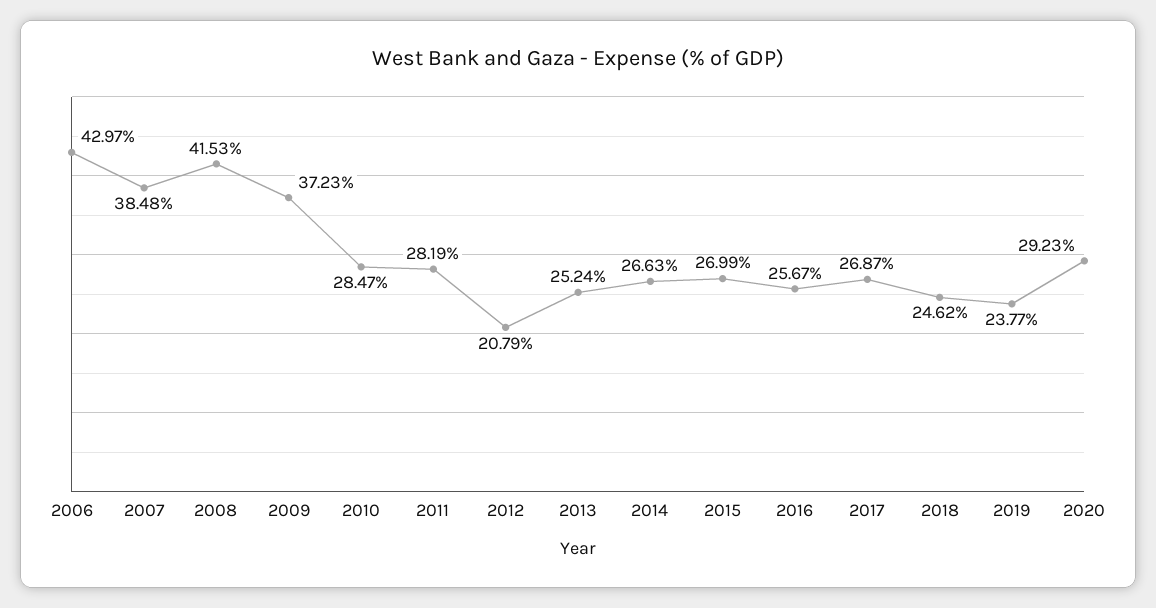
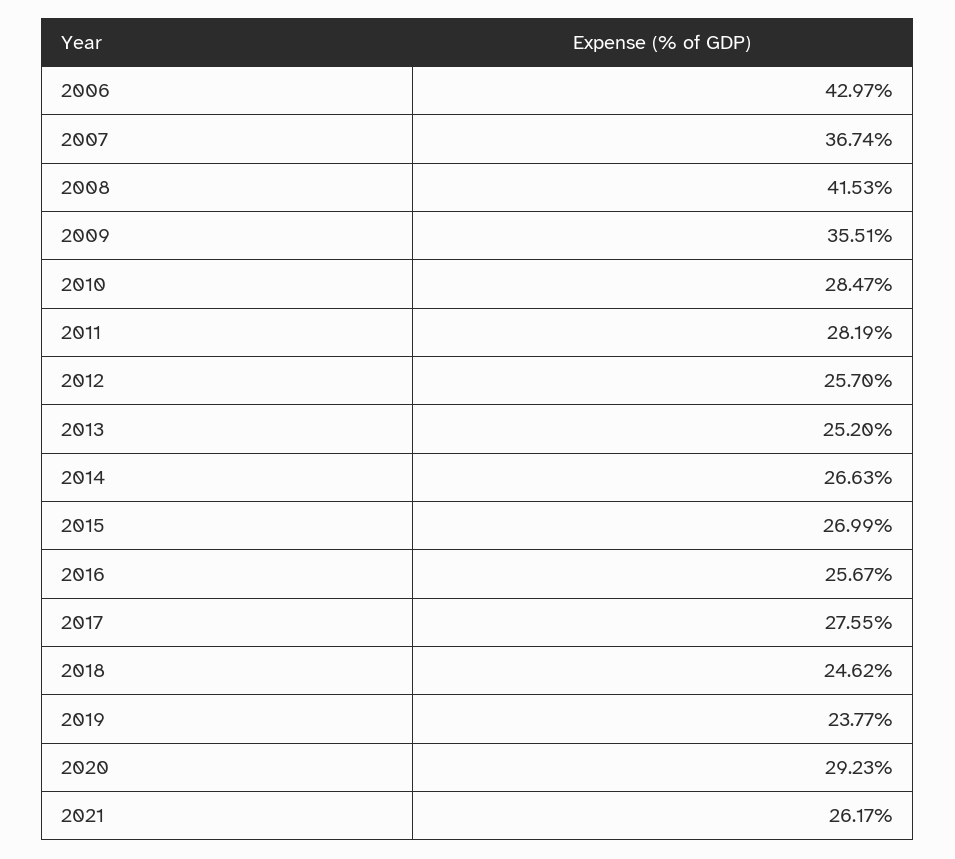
2007: 38.48 -> 36.74
2009: 37.23 -> 35.51
2012: 20.79 -> 25.7
2013: 25.24 -> 25.2
2017: 26.87 -> 27.55
2021: none -> 26.17

